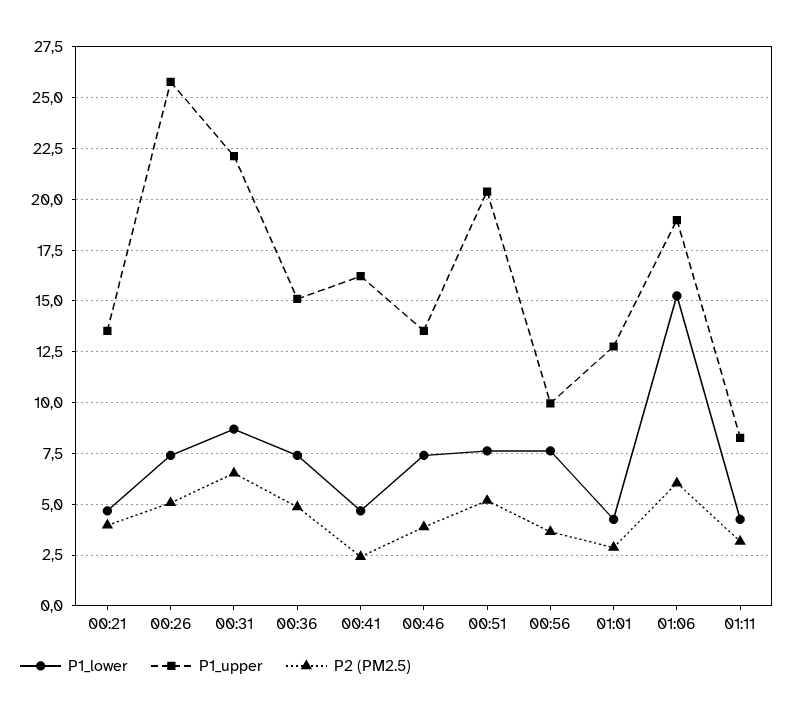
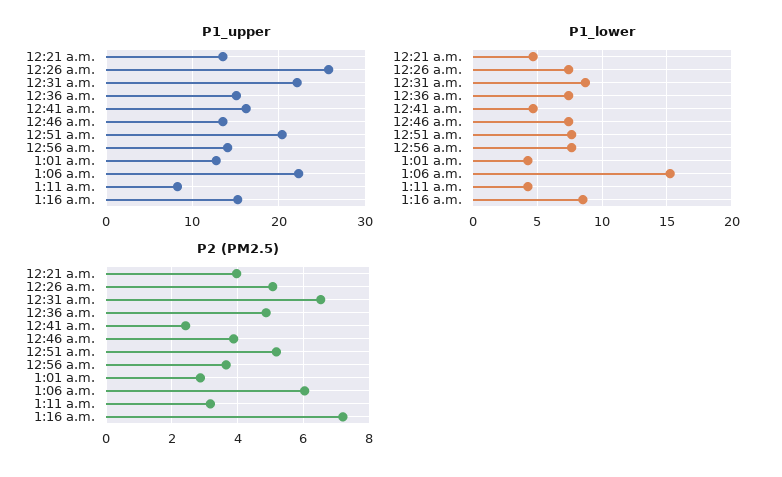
P1_upper, 00:56: 10 -> 14
P1_upper, 01:06: 19 -> 22
P1_upper, 1:16 a.m.: none -> 15
P1_lower, 1:16 a.m.: none -> 8.5
P2 (PM2.5), 1:16 a.m.: none -> 7.2

